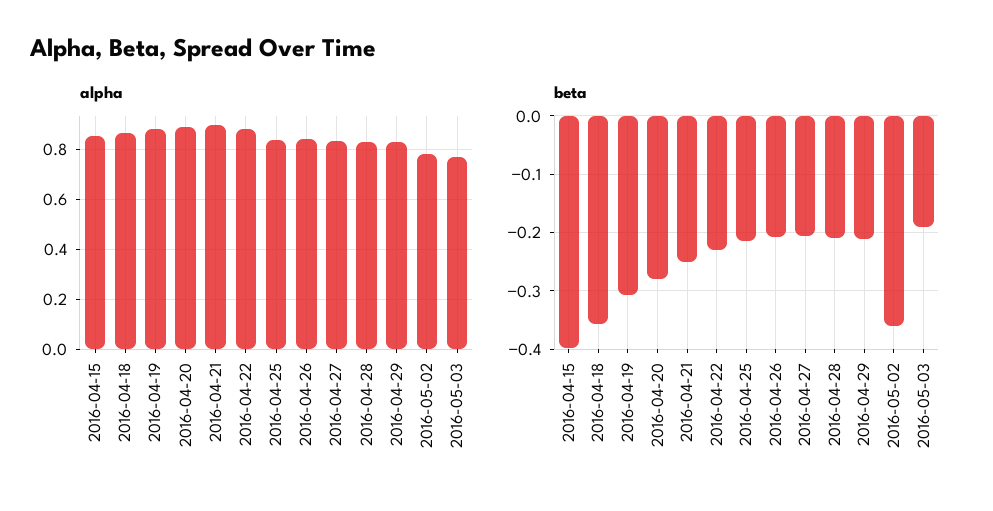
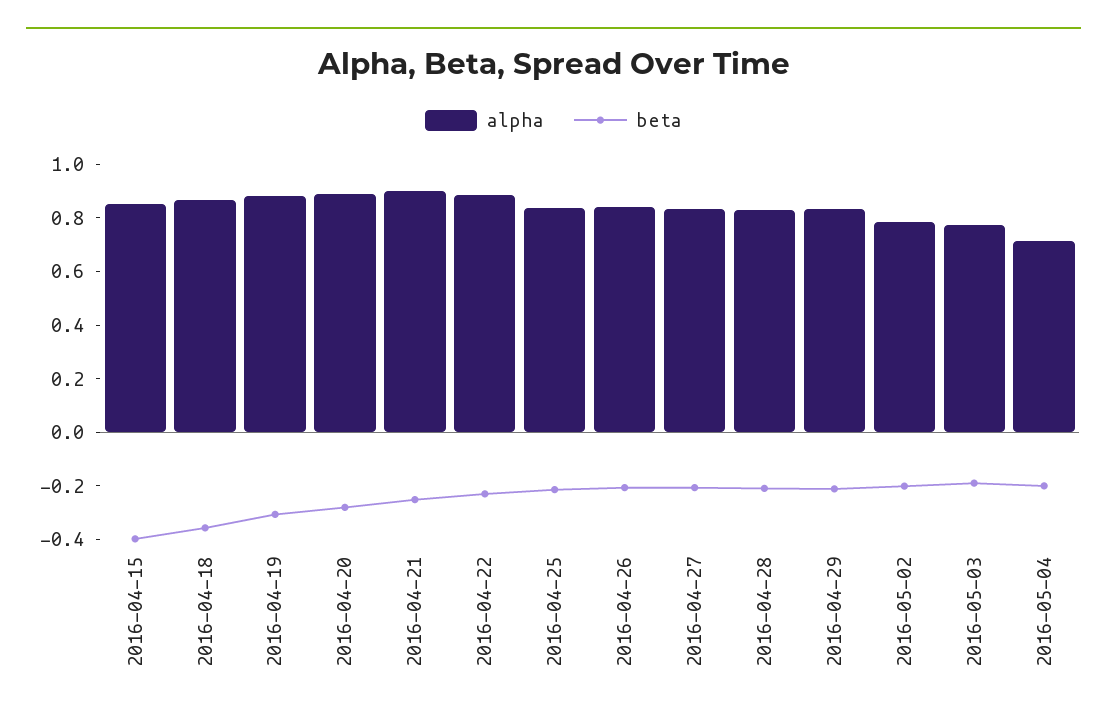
beta, 2016-05-02: -0.36 -> -0.2
alpha, 2016-05-04: none -> 0.7
beta, 2016-05-04: none -> -0.2

